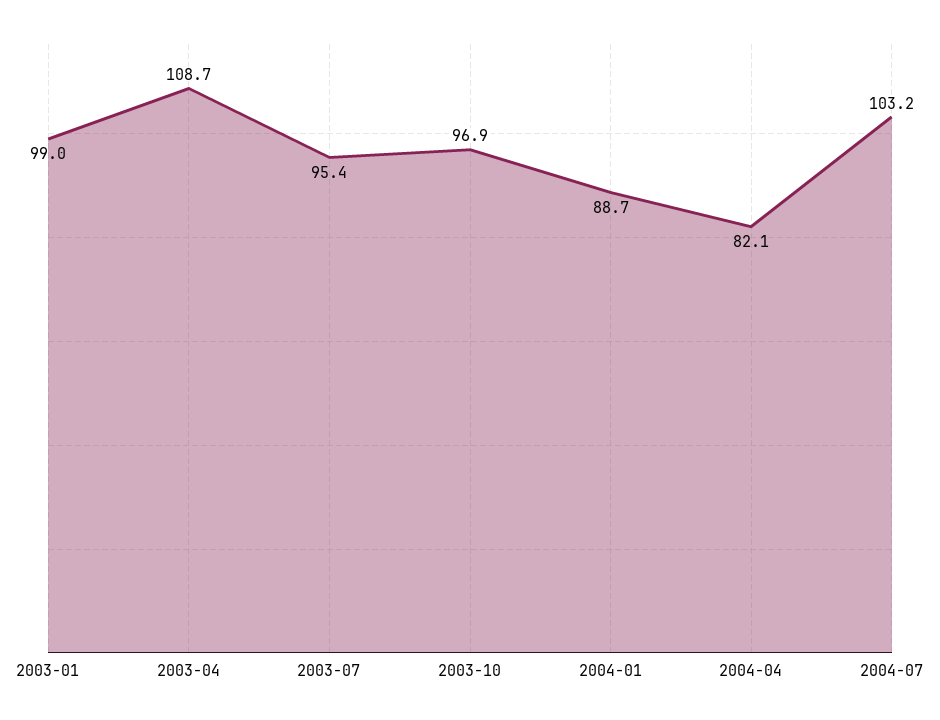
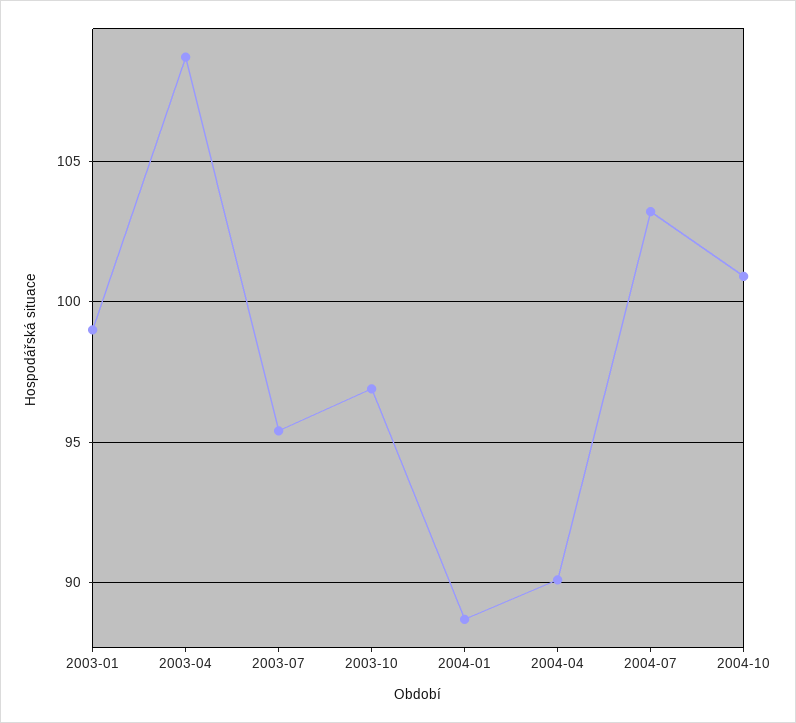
2004-04: 82.1 -> 90
2004-10: none -> 101

